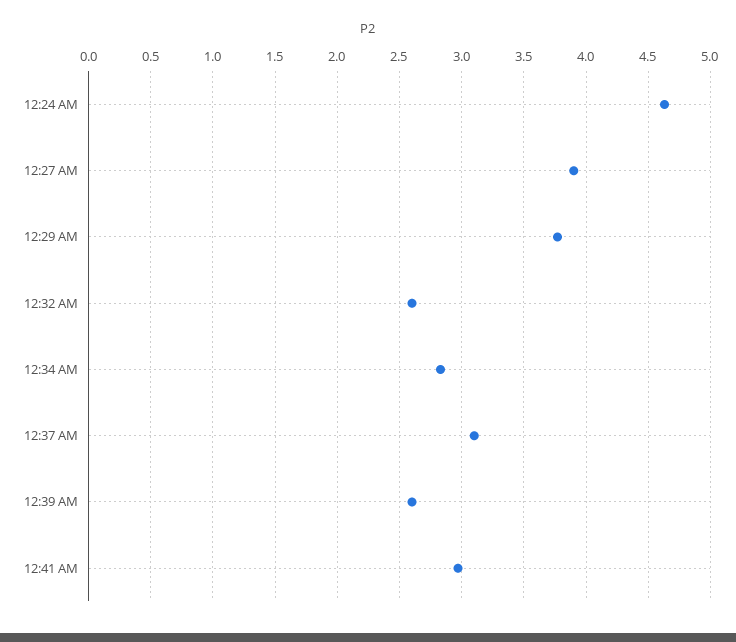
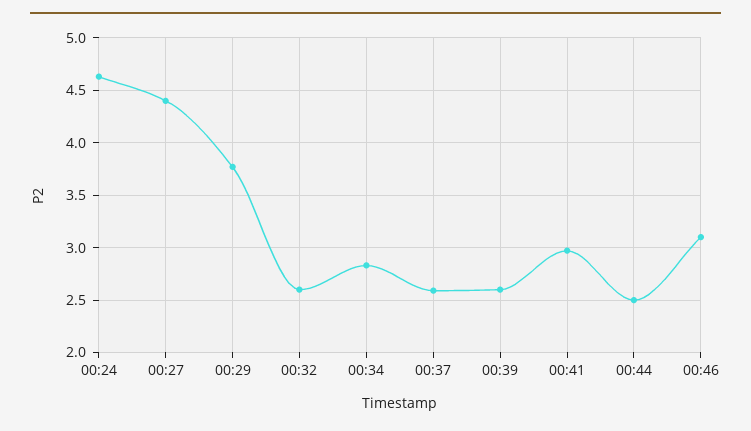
12:27 AM: 3.9 -> 4.4
12:37 AM: 3.1 -> 2.6
00:44: none -> 2.5
00:46: none -> 3.1

